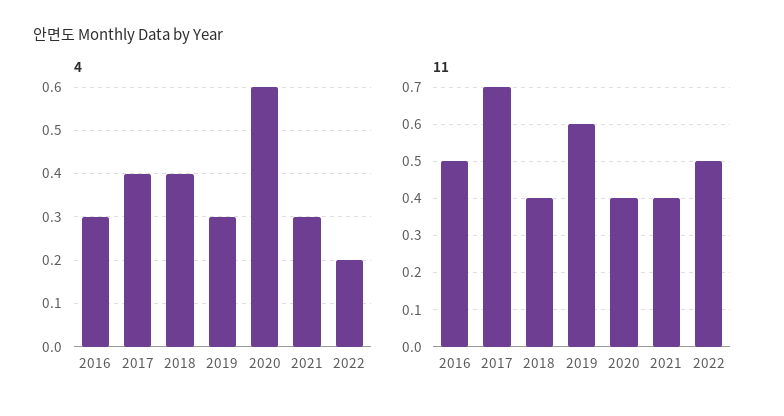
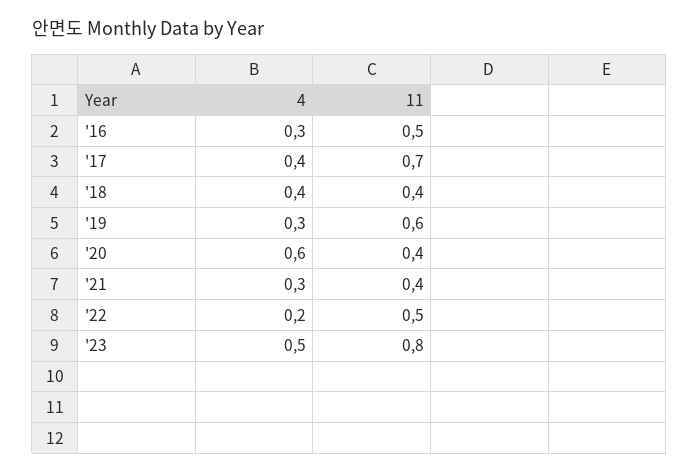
4, '23: none -> 0.5
11, '23: none -> 0.8

